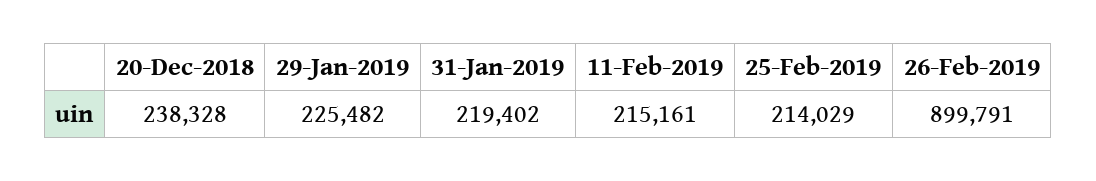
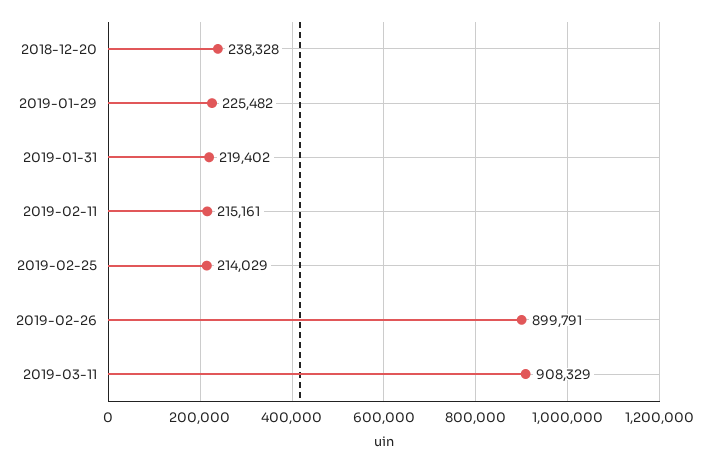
2019-03-11: none -> 908329

